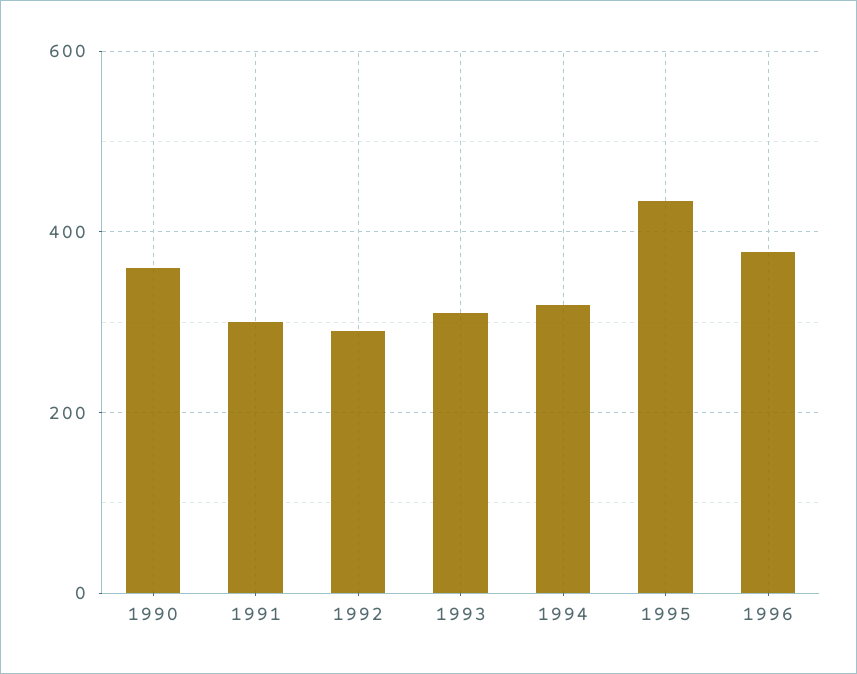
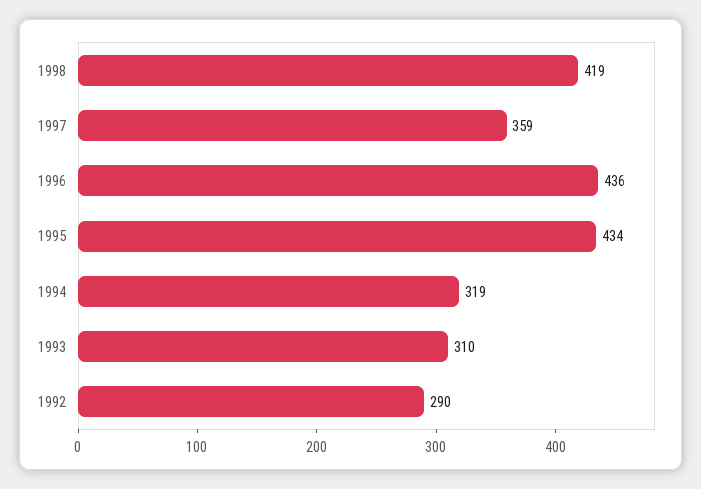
1990: 360 -> none
1991: 300 -> none
1996: 380 -> 436
1998: none -> 419
1997: none -> 359

